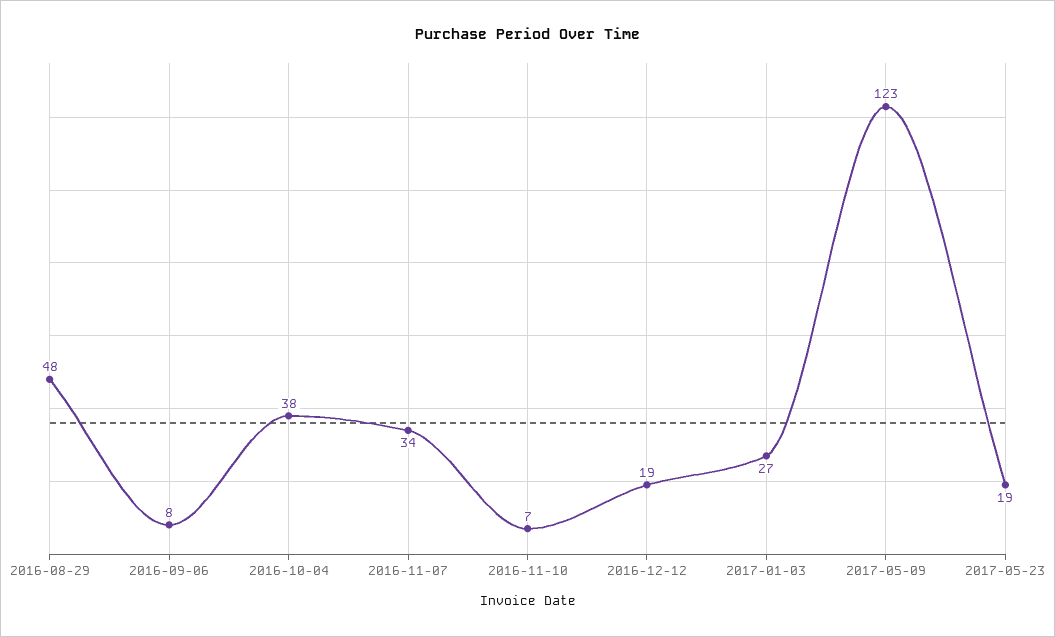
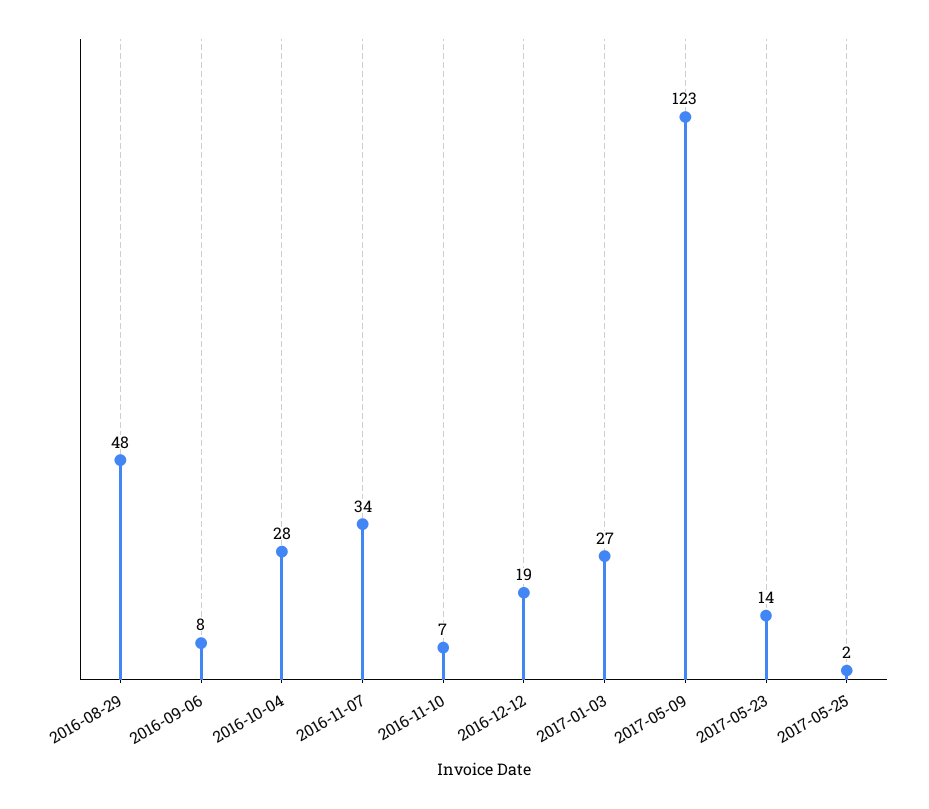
2016-10-04: 38 -> 28
2017-05-23: 19 -> 14
2017-05-25: none -> 2

